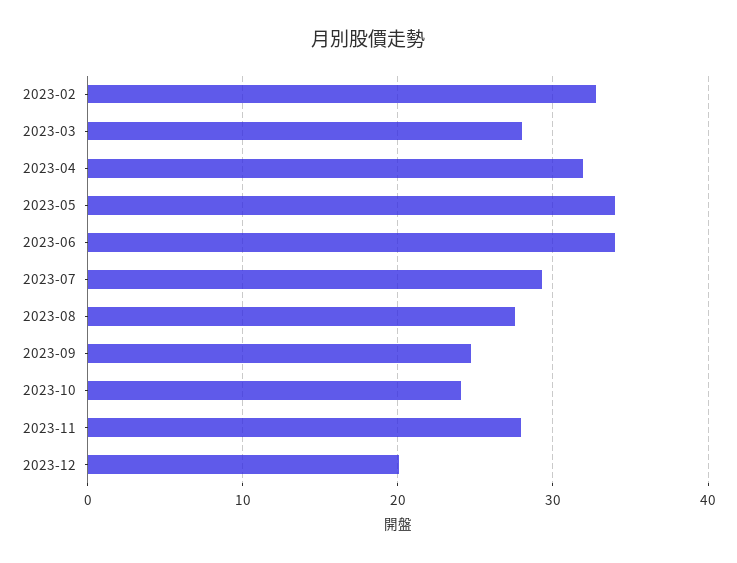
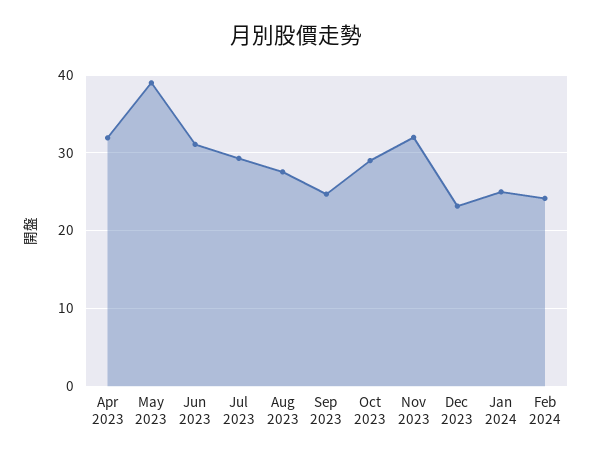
2023-02: 33 -> none
2023-03: 28 -> none
2023-05: 34 -> 39
2023-06: 34 -> 31
2023-10: 24 -> 29
2023-11: 28 -> 32
2023-12: 20 -> 23
Jan 2024: none -> 25
Feb 2024: none -> 24

